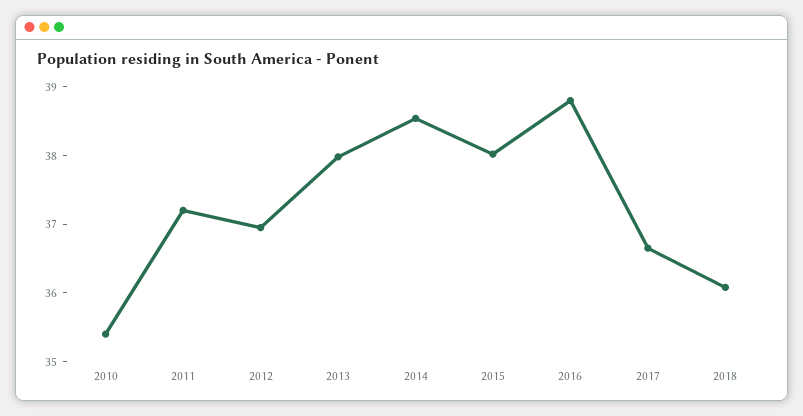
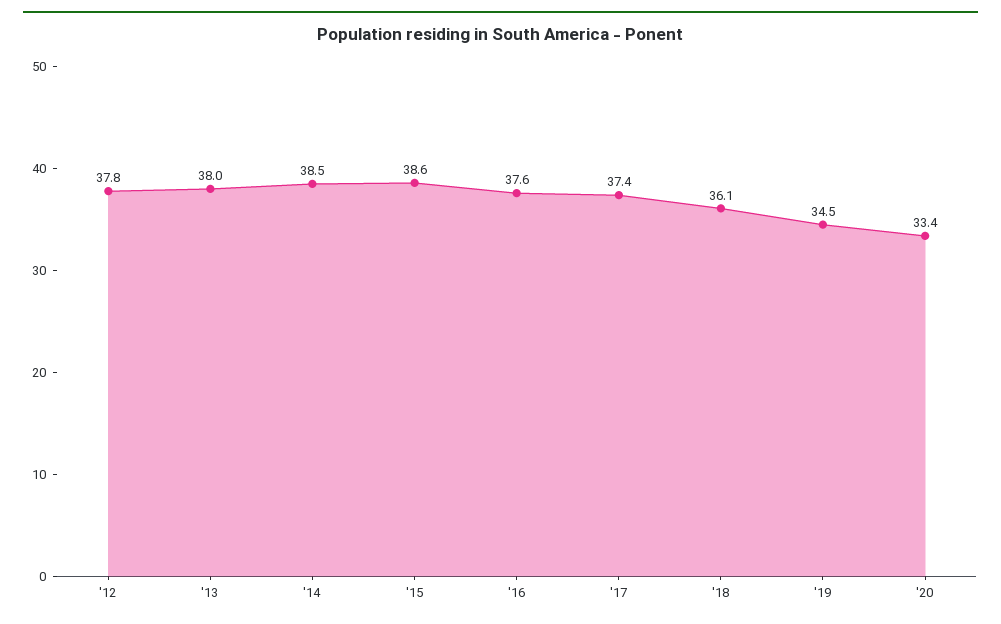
2010: 35.4 -> none
2011: 37.2 -> none
2012: 37 -> 37.8
2015: 38 -> 38.6
2016: 38.8 -> 37.6
2017: 36.6 -> 37.4
'19: none -> 34.5
'20: none -> 33.4

